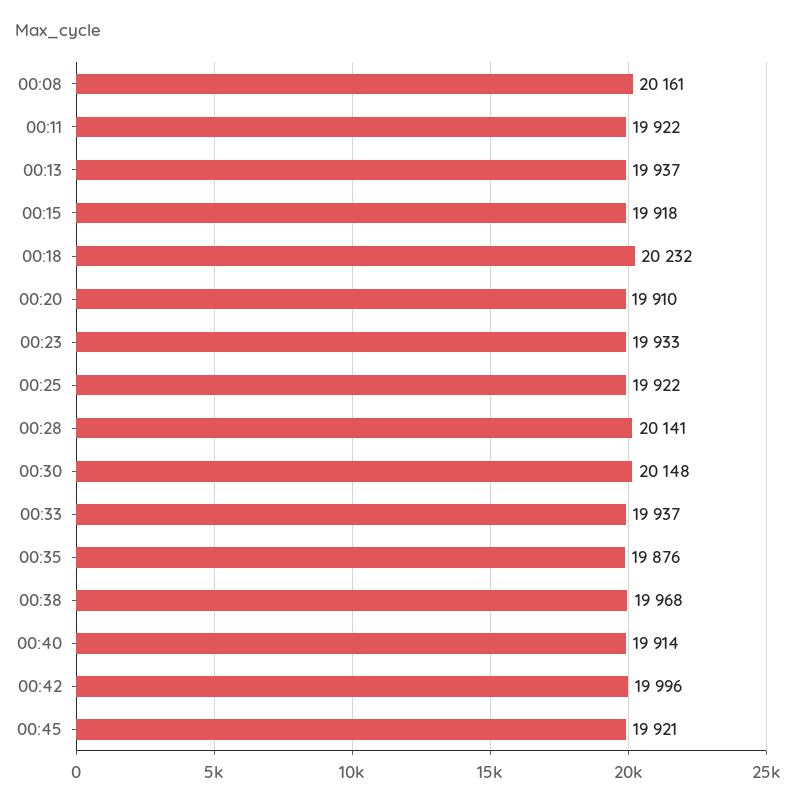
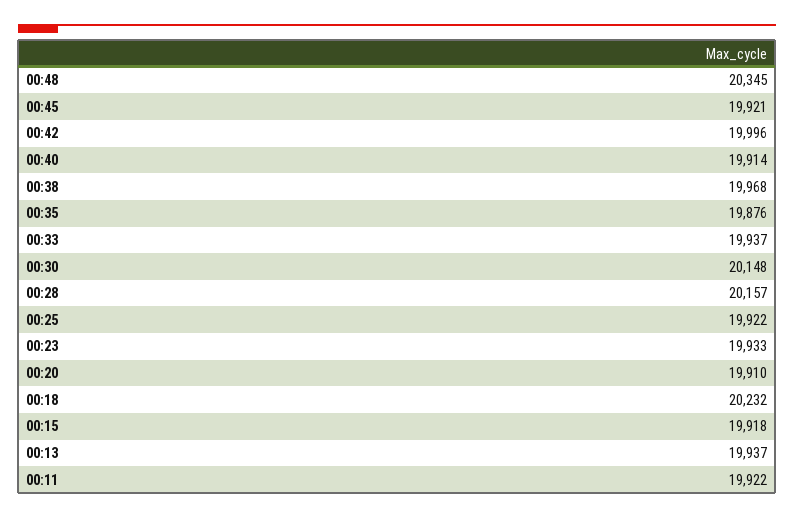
00:08: 20161 -> none
00:28: 20141 -> 20157
00:48: none -> 20345

